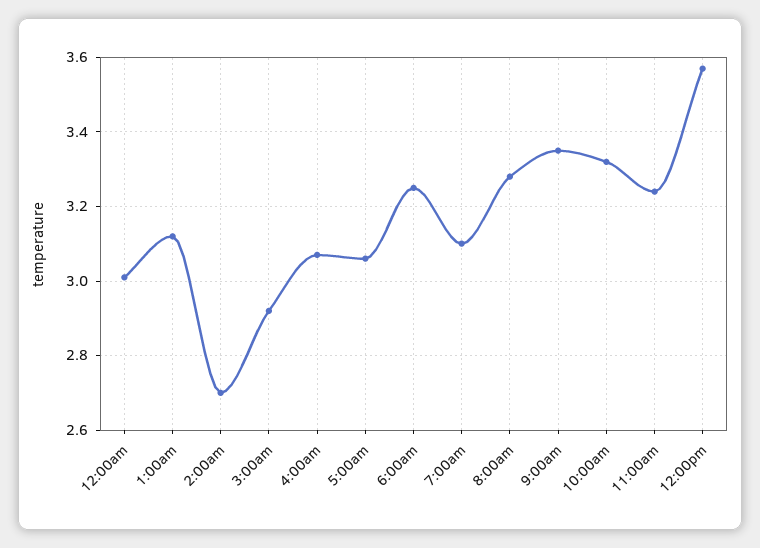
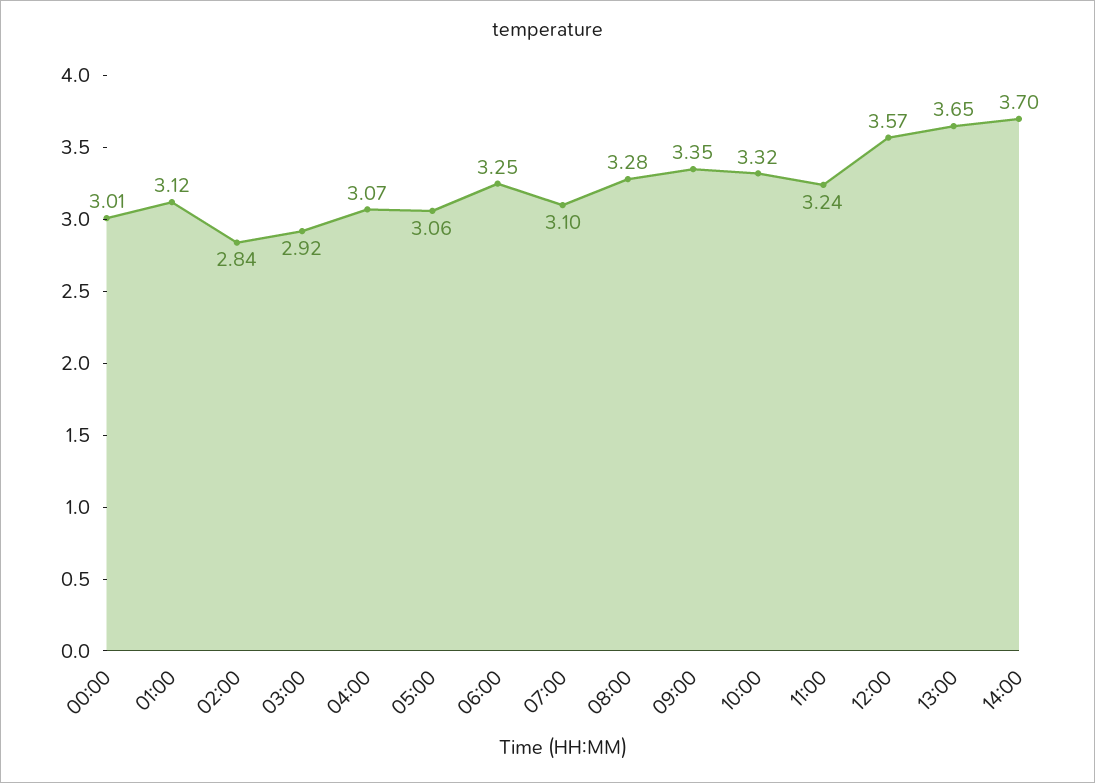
2:00am: 2.7 -> 2.84
13:00: none -> 3.65
14:00: none -> 3.7

